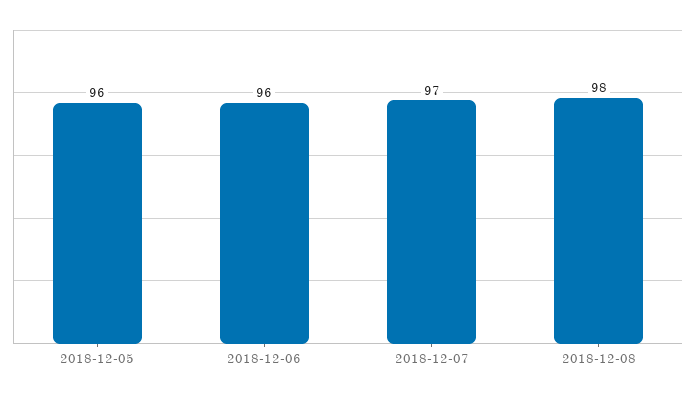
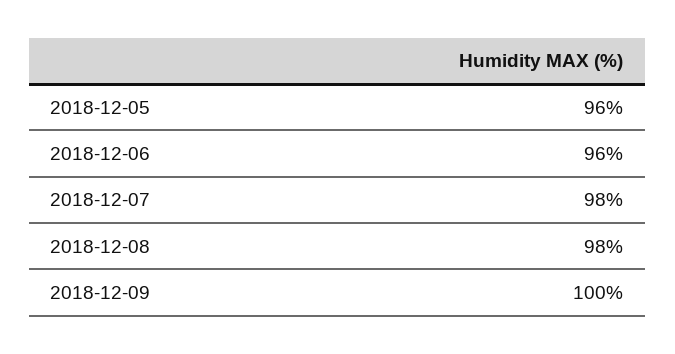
2018-12-07: 97 -> 98
2018-12-09: none -> 100

